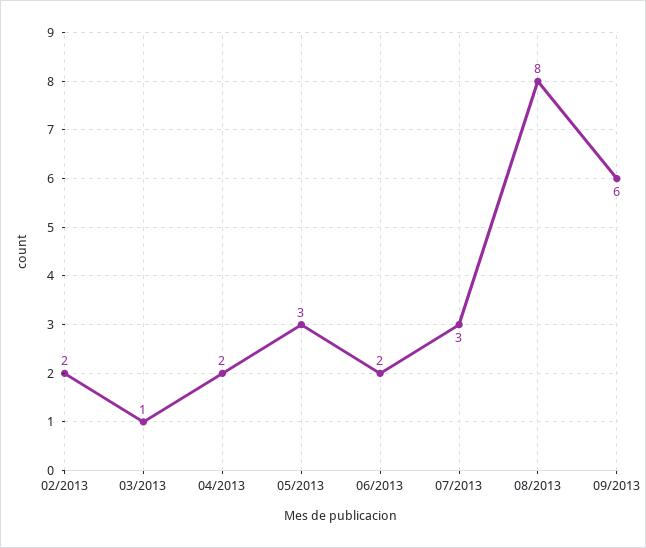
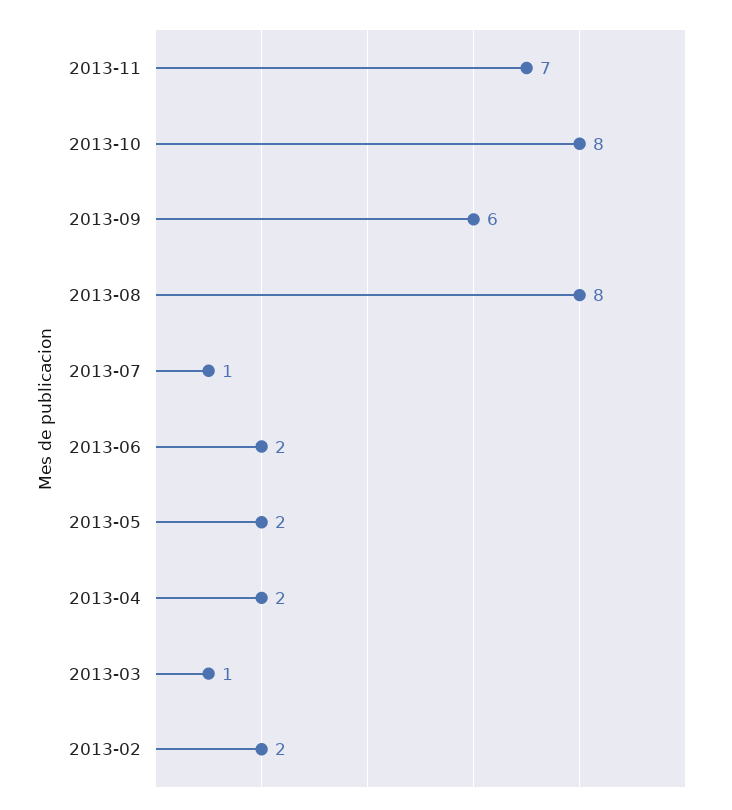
05/2013: 3 -> 2
07/2013: 3 -> 1
2013-11: none -> 7
2013-10: none -> 8

